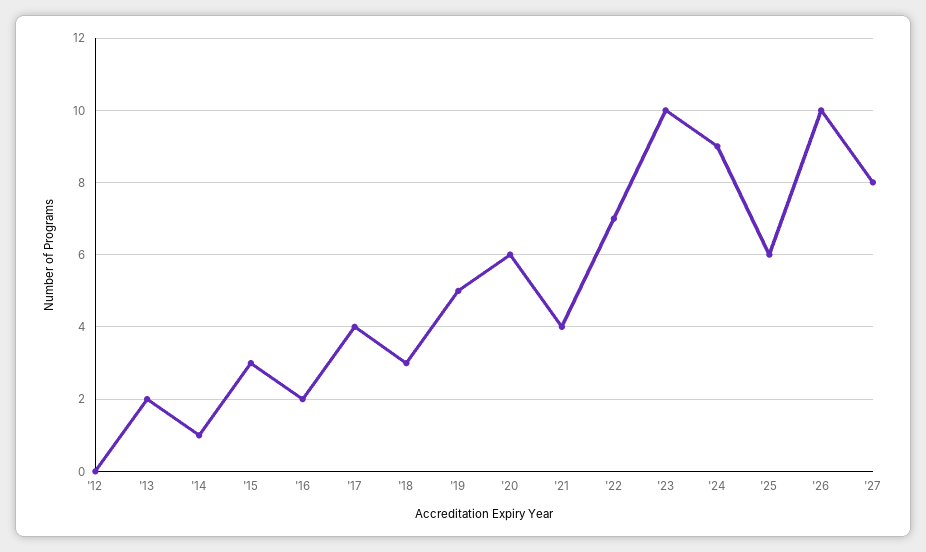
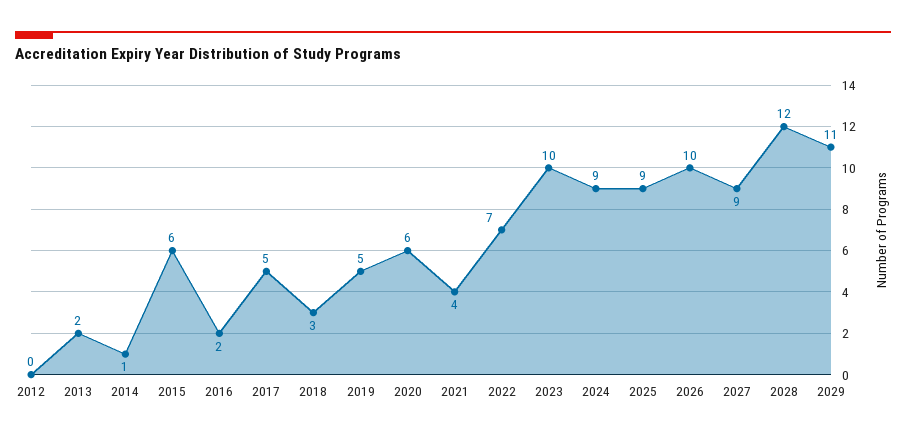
'15: 3 -> 6
'17: 4 -> 5
'25: 6 -> 9
'27: 8 -> 9
2028: none -> 12
2029: none -> 11

